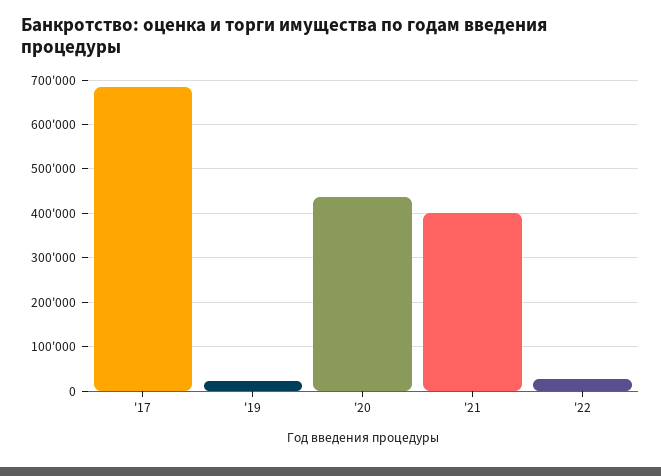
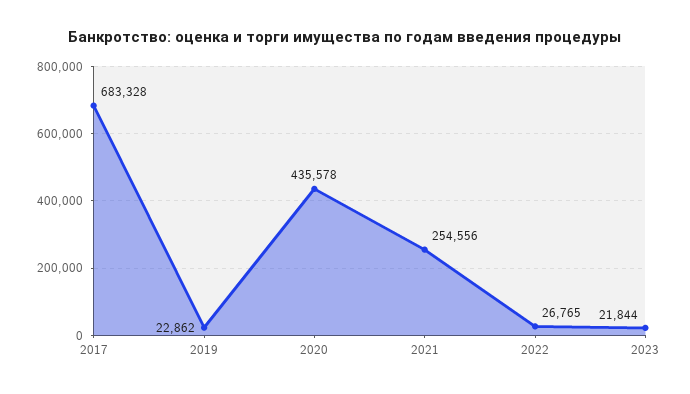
'21: 400000 -> 254556
2023: none -> 21844

